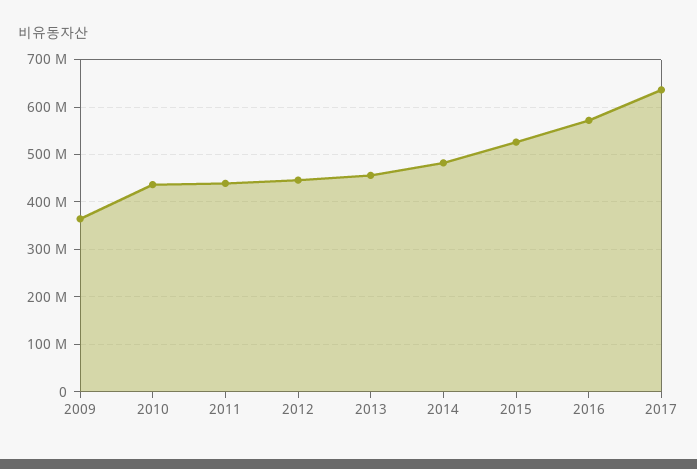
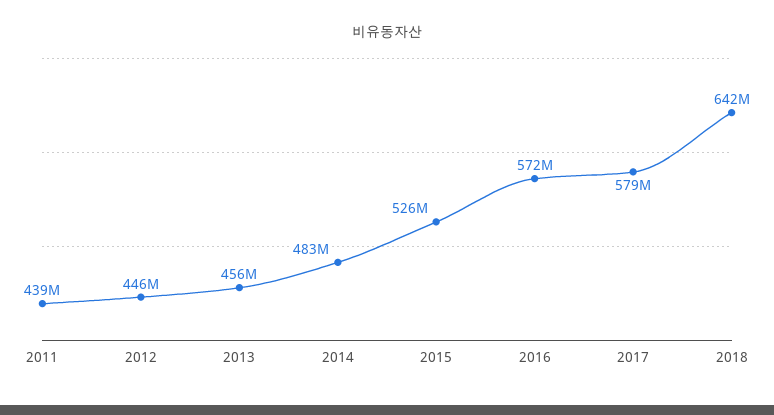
2009: 360000000 -> none
2010: 440000000 -> none
2017: 640000000 -> 579000000
2018: none -> 642000000

